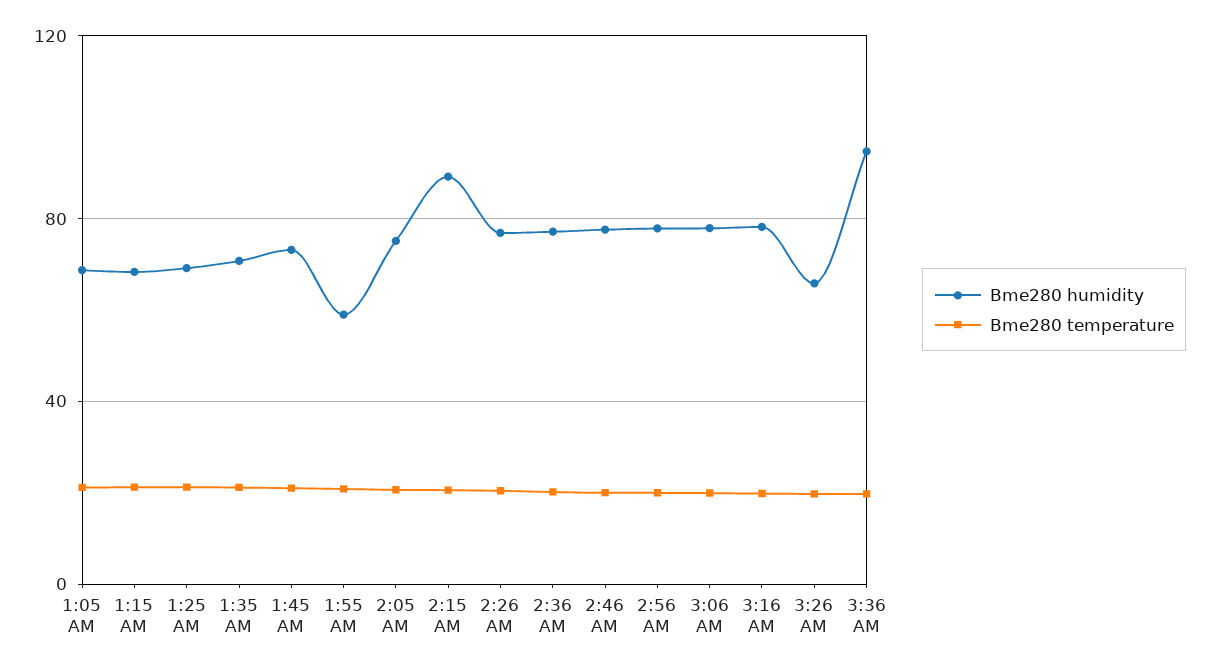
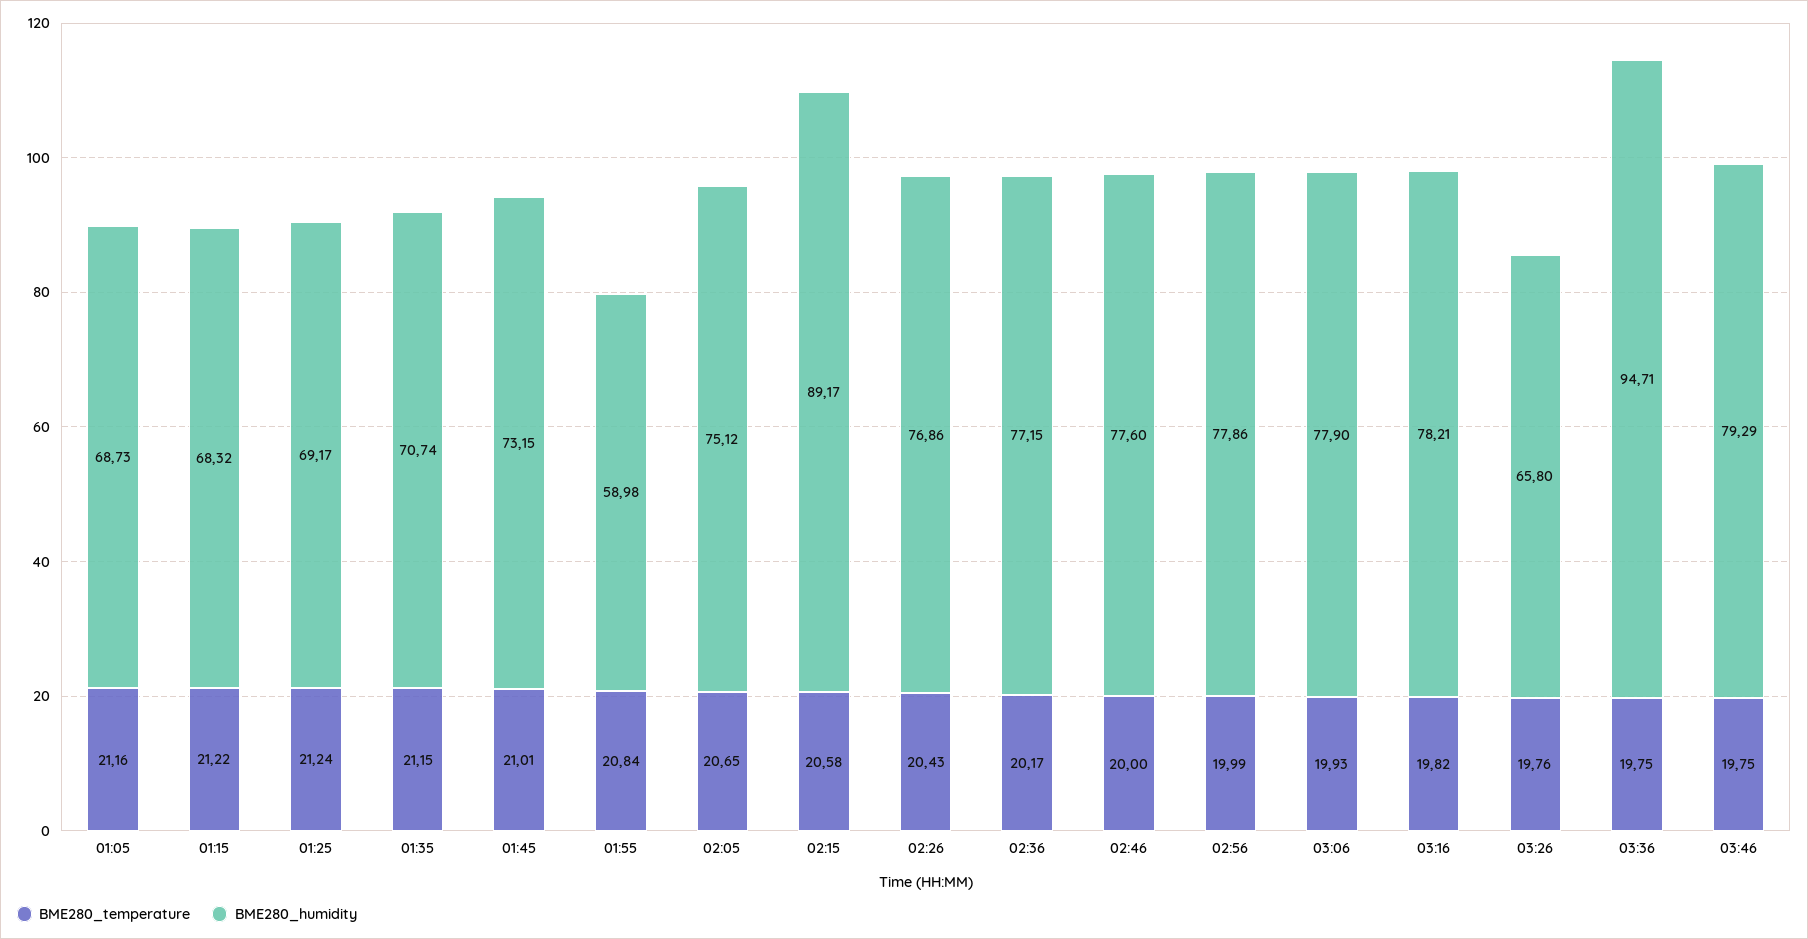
Bme280 temperature, 03:46: none -> 19.75
Bme280 humidity, 03:46: none -> 79.29

